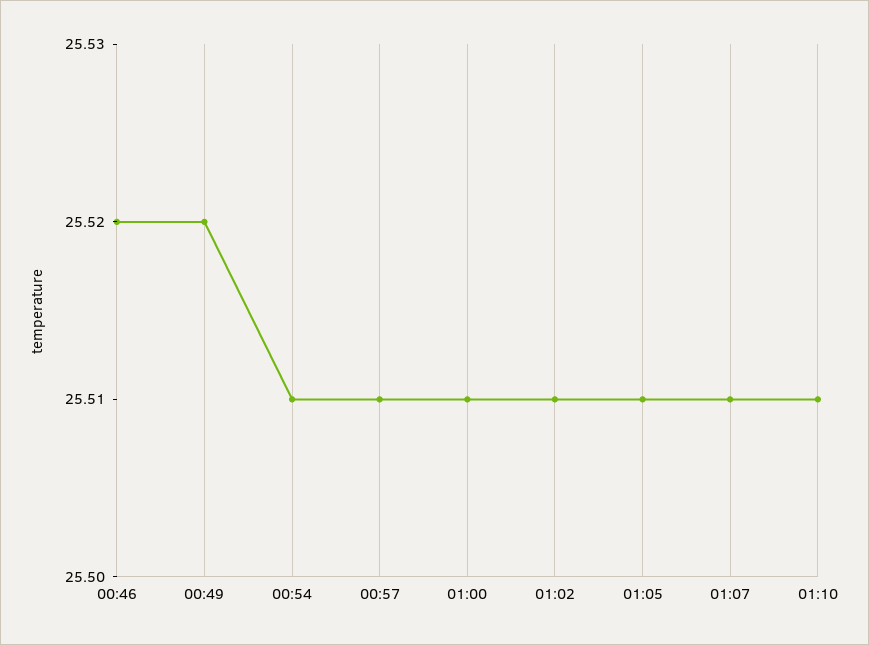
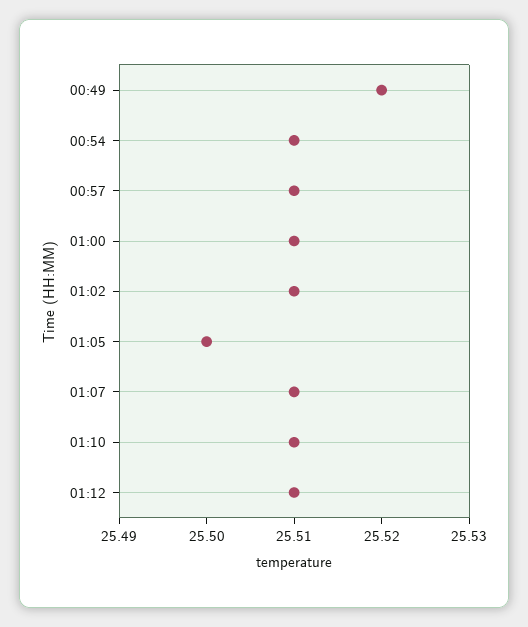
00:46: 25.52 -> none
01:05: 25.51 -> 25.5
01:12: none -> 25.51

